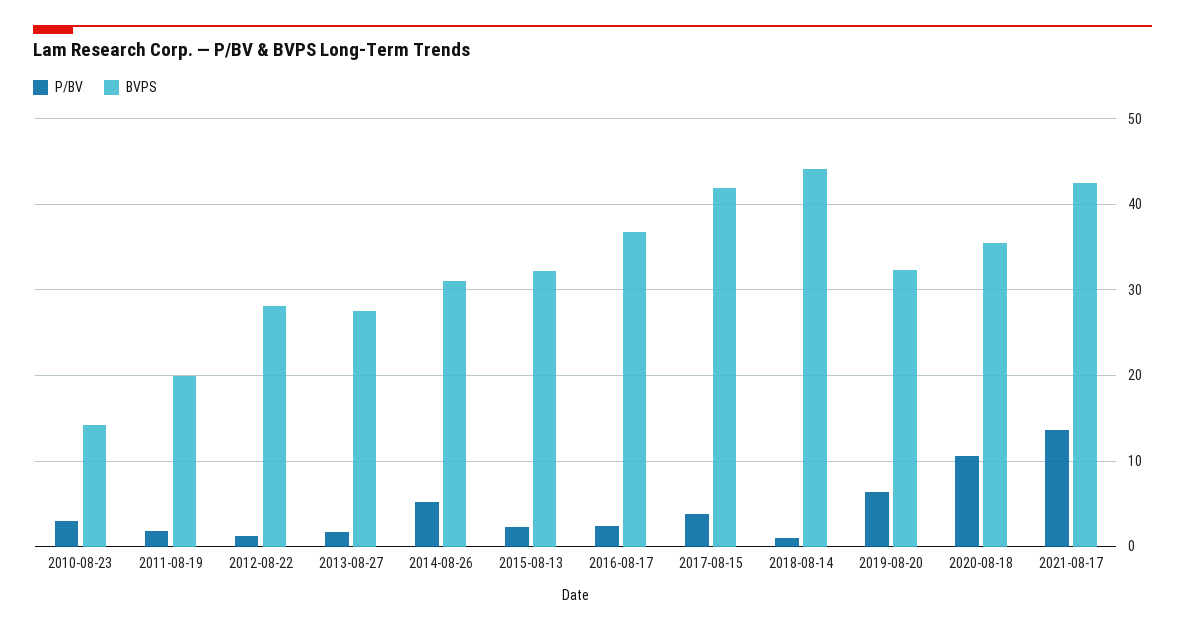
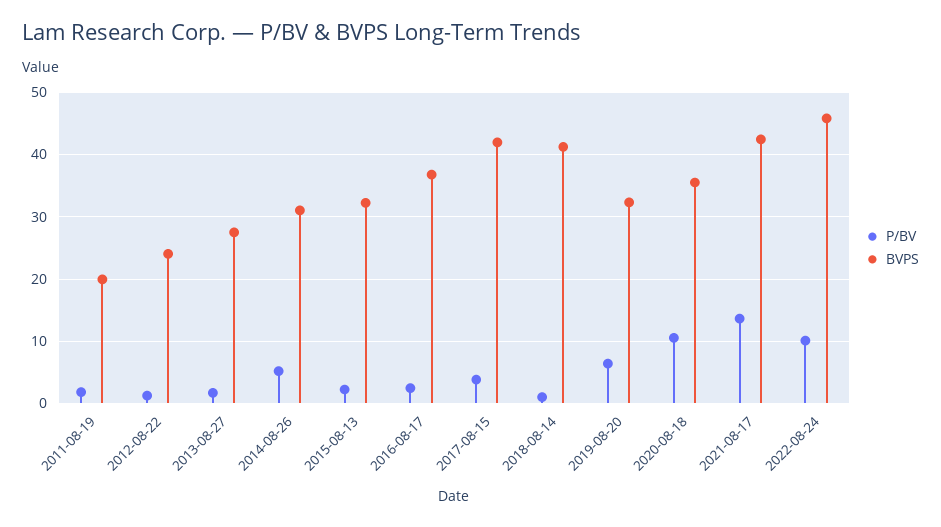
P/BV, 2010-08-23: 3 -> none
BVPS, 2010-08-23: 14 -> none
BVPS, 2012-08-22: 28 -> 24
BVPS, 2018-08-14: 44 -> 41
P/BV, 2022-08-24: none -> 10
BVPS, 2022-08-24: none -> 46

